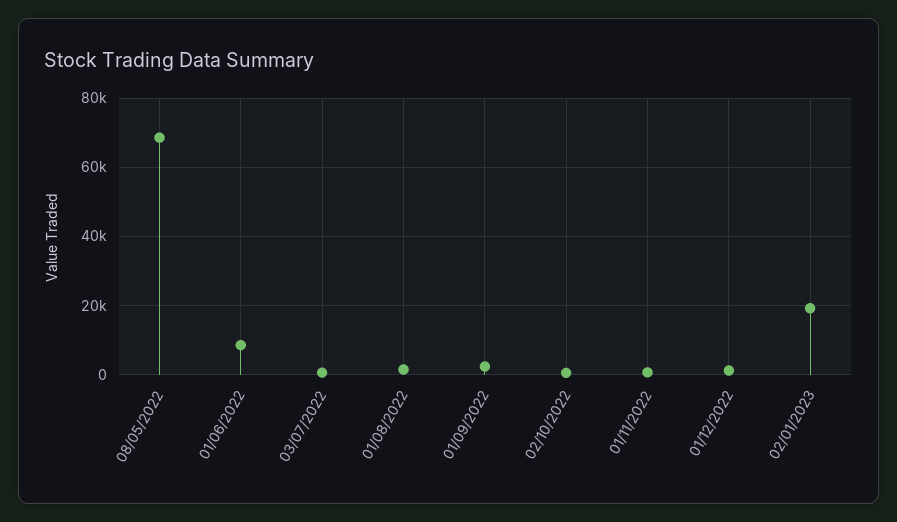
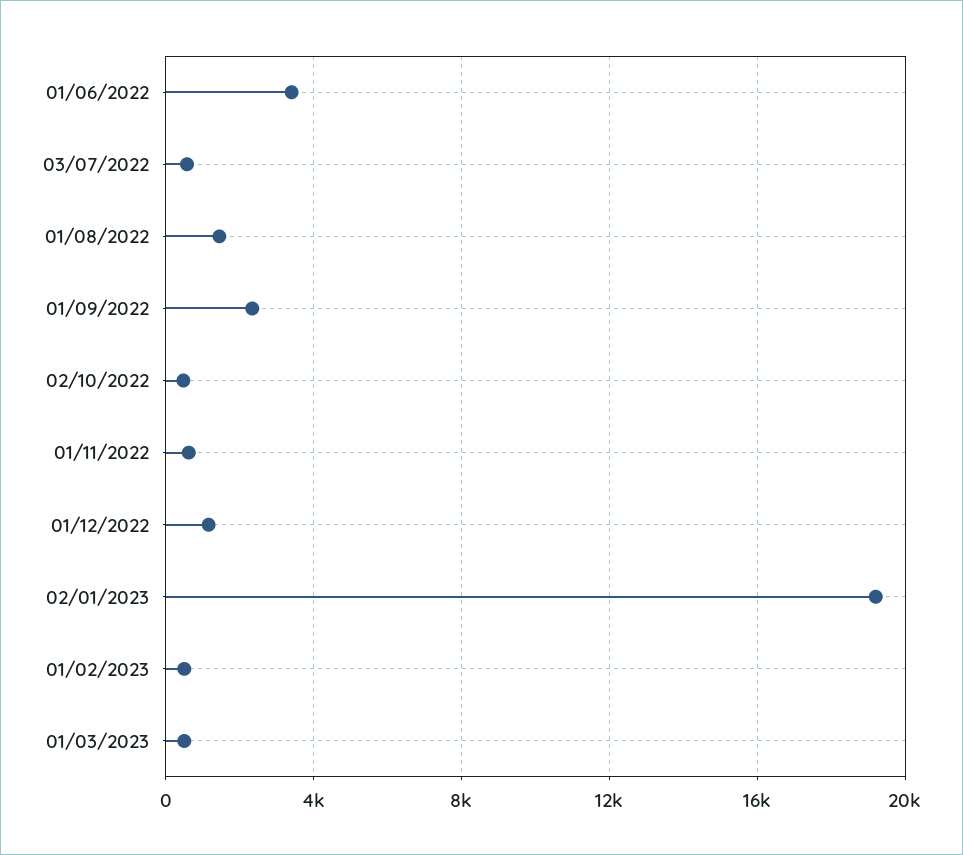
08/05/2022: 68000 -> none
01/06/2022: 8000 -> 3500
01/02/2023: none -> 500
01/03/2023: none -> 500

